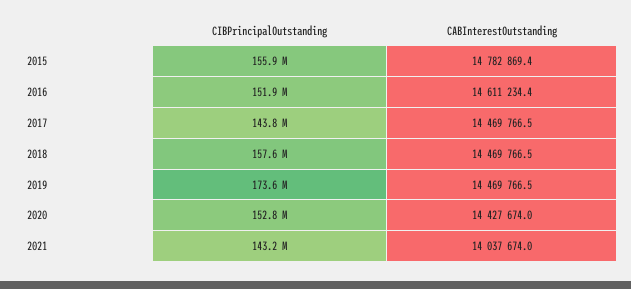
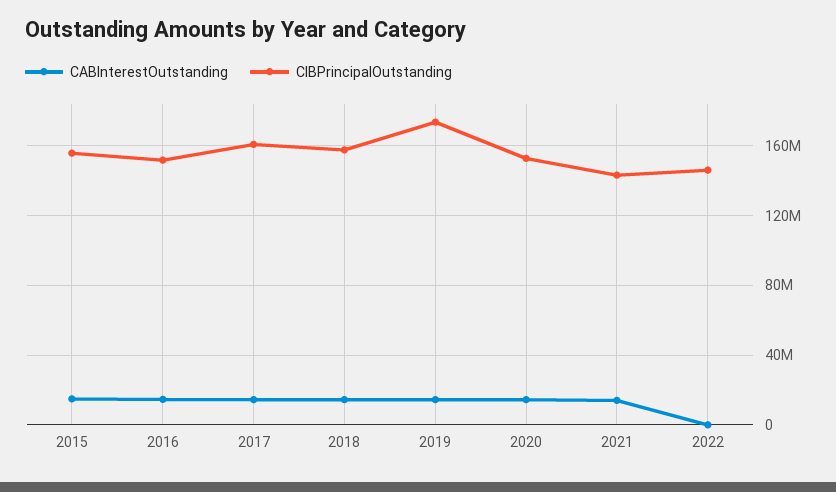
CIBPrincipalOutstanding, 2017: 143800000 -> 160000000
CABInterestOutstanding, 2022: none -> 0
CIBPrincipalOutstanding, 2022: none -> 145000000

